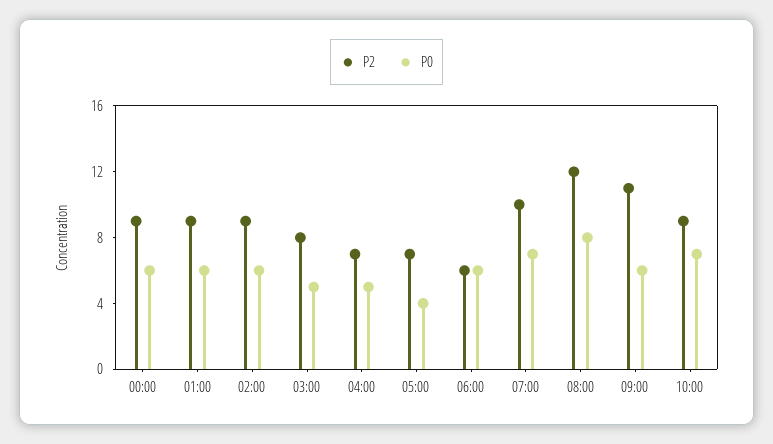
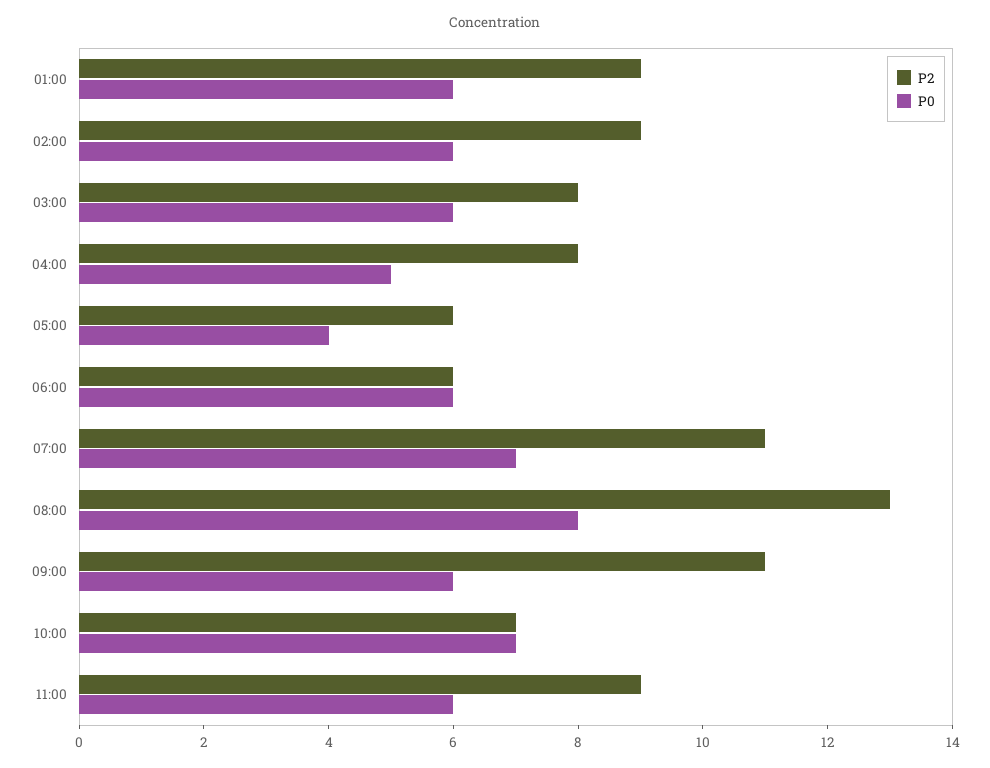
P2, 00:00: 9 -> none
P0, 00:00: 6 -> none
P0, 03:00: 5 -> 6
P2, 04:00: 7 -> 8
P2, 05:00: 7 -> 6
P2, 07:00: 10 -> 11
P2, 08:00: 12 -> 13
P2, 10:00: 9 -> 7
P2, 11:00: none -> 9
P0, 11:00: none -> 6

